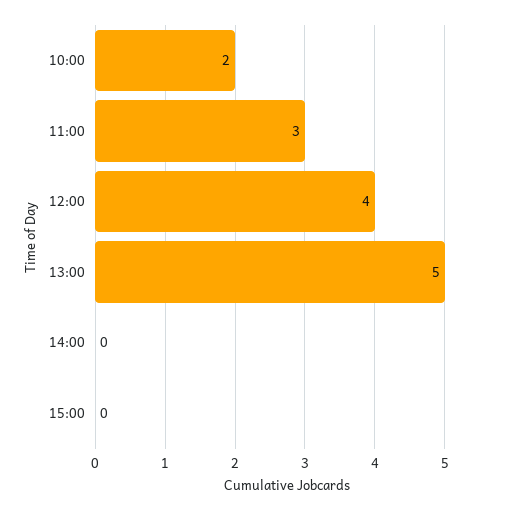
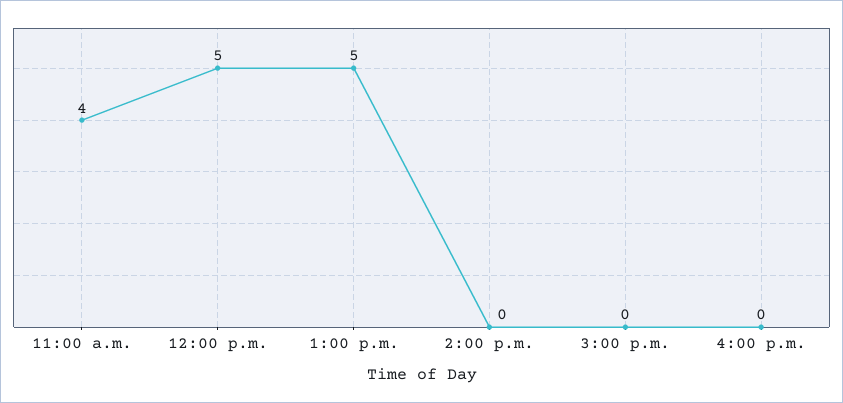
10:00: 2 -> none
11:00: 3 -> 4
12:00: 4 -> 5
4:00 p.m.: none -> 0

